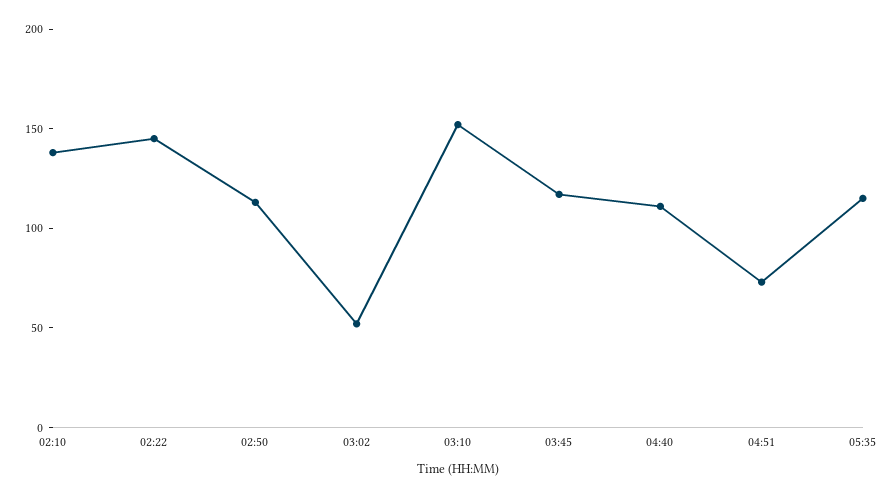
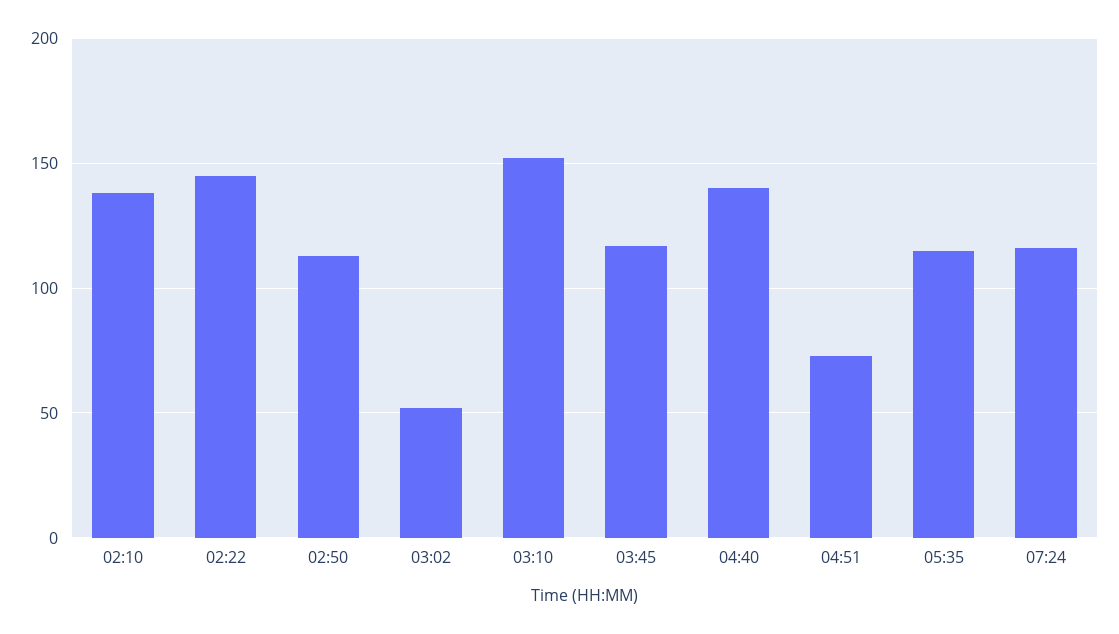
04:40: 110 -> 140
07:24: none -> 115

